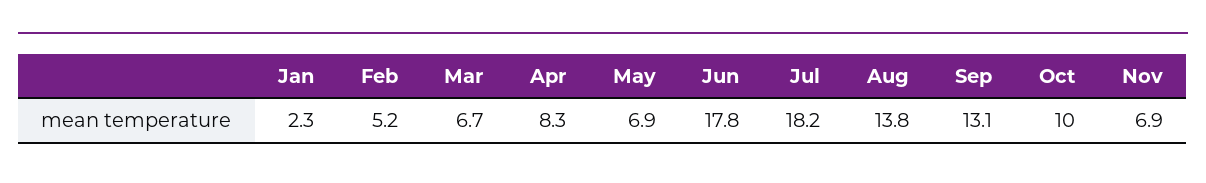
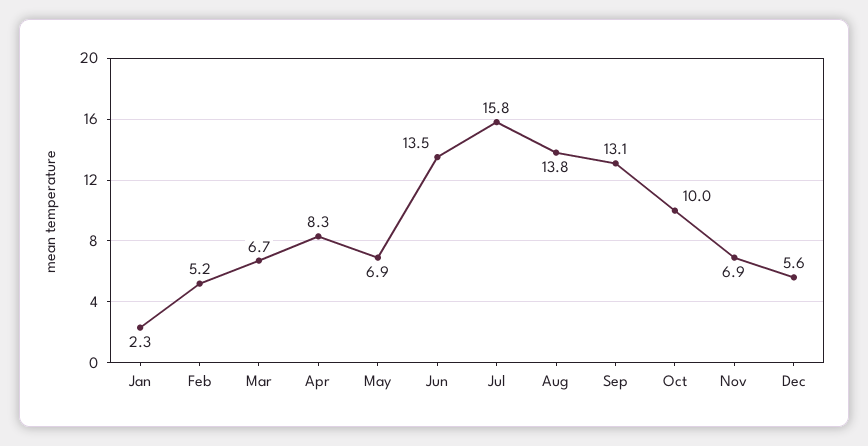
Jun: 17.8 -> 13.5
Jul: 18.2 -> 15.8
Dec: none -> 5.6

